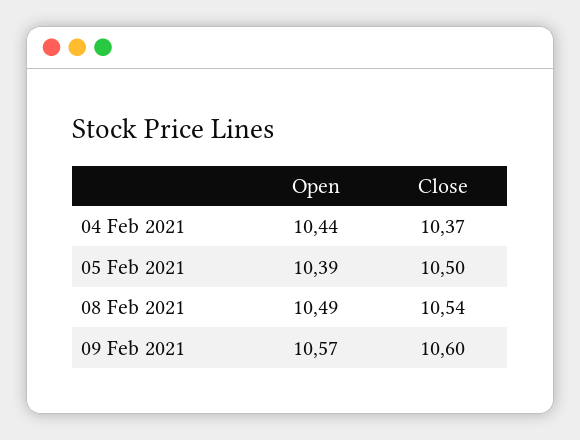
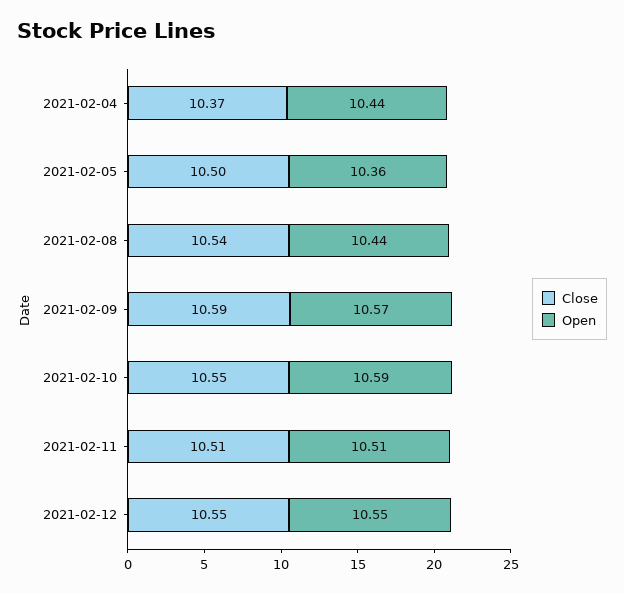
Open, 05 Feb 2021: 10.39 -> 10.36
Open, 08 Feb 2021: 10.49 -> 10.44
Close, 09 Feb 2021: 10.6 -> 10.59
Close, 2021-02-10: none -> 10.55
Open, 2021-02-10: none -> 10.59
Close, 2021-02-11: none -> 10.51
Open, 2021-02-11: none -> 10.51
Close, 2021-02-12: none -> 10.55
Open, 2021-02-12: none -> 10.55

